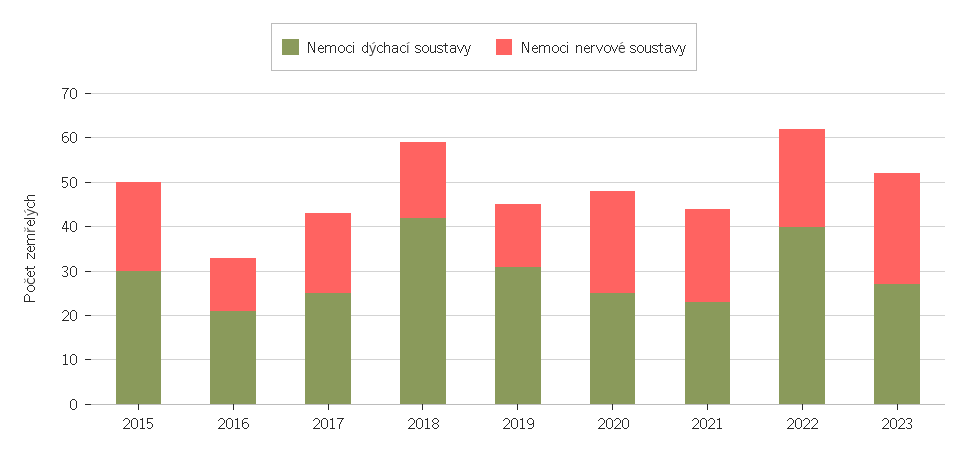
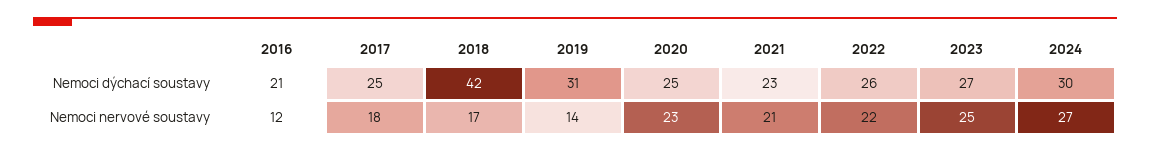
Nemoci dýchací soustavy, 2015: 30 -> none
Nemoci nervové soustavy, 2015: 20 -> none
Nemoci dýchací soustavy, 2022: 40 -> 26
Nemoci dýchací soustavy, 2024: none -> 30
Nemoci nervové soustavy, 2024: none -> 27

